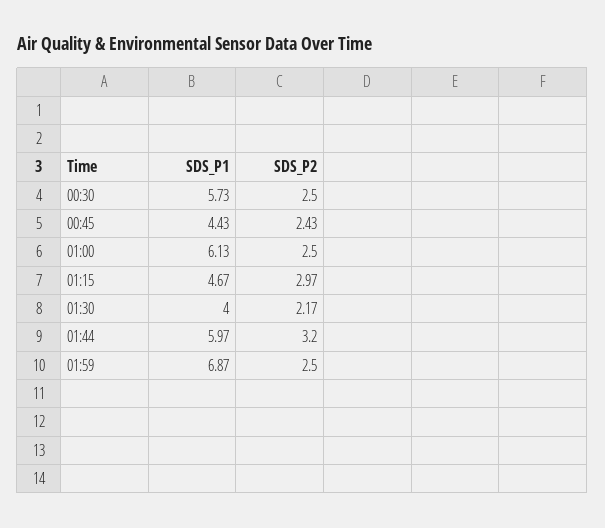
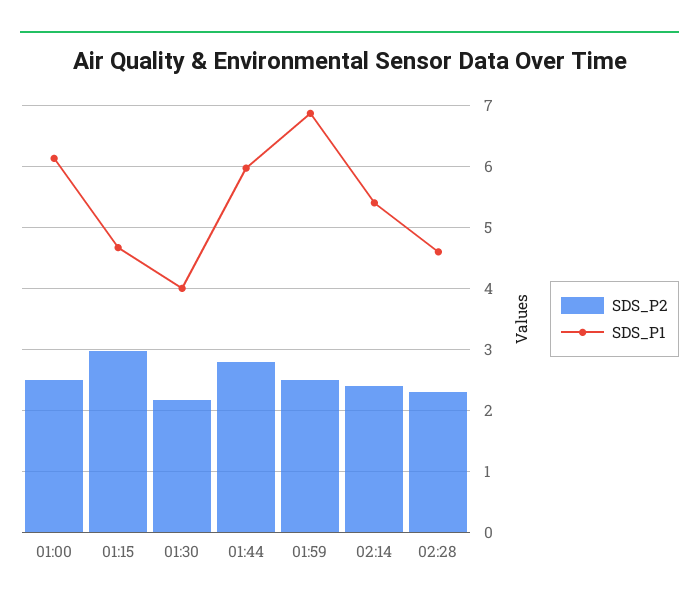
SDS_P1, 00:30: 5.73 -> none
SDS_P2, 00:30: 2.5 -> none
SDS_P1, 00:45: 4.43 -> none
SDS_P2, 00:45: 2.43 -> none
SDS_P2, 01:44: 3.2 -> 2.8
SDS_P2, 02:14: none -> 2.4
SDS_P1, 02:14: none -> 5.4
SDS_P2, 02:28: none -> 2.3
SDS_P1, 02:28: none -> 4.6

